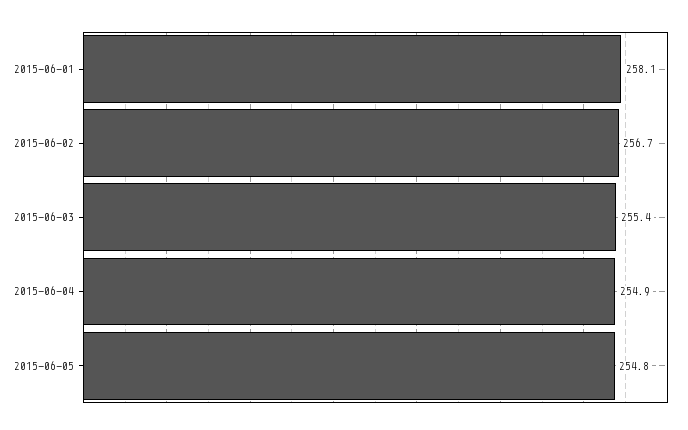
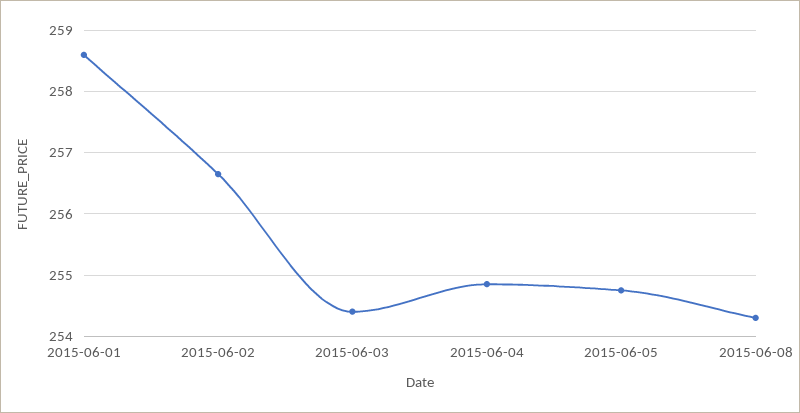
2015-06-01: 258.1 -> 258.6
2015-06-03: 255.4 -> 254.4
2015-06-08: none -> 254.3

